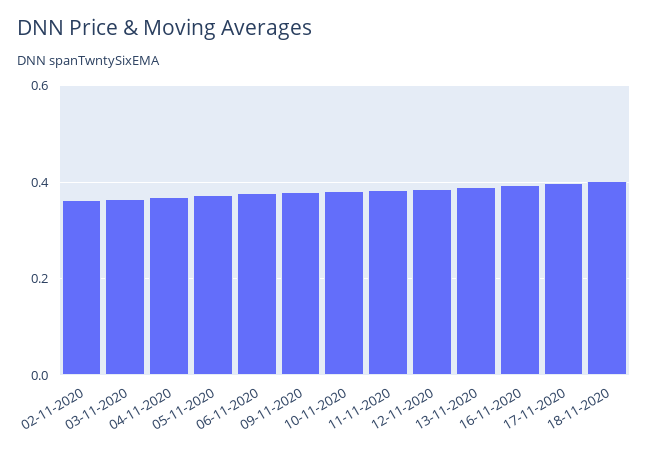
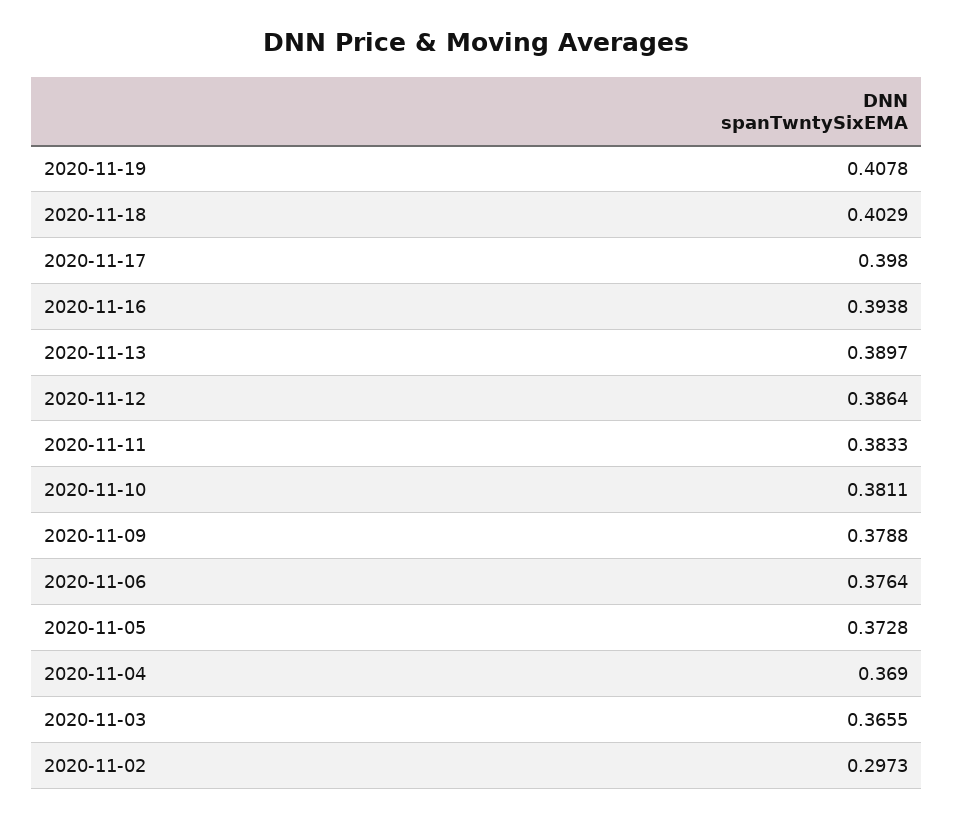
02-11-2020: 0.36 -> 0.2973
2020-11-19: none -> 0.4078

